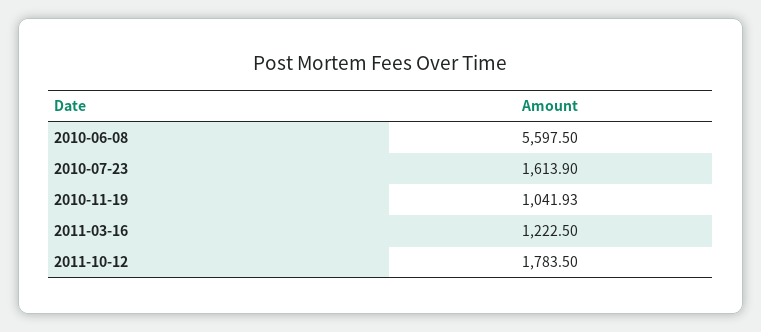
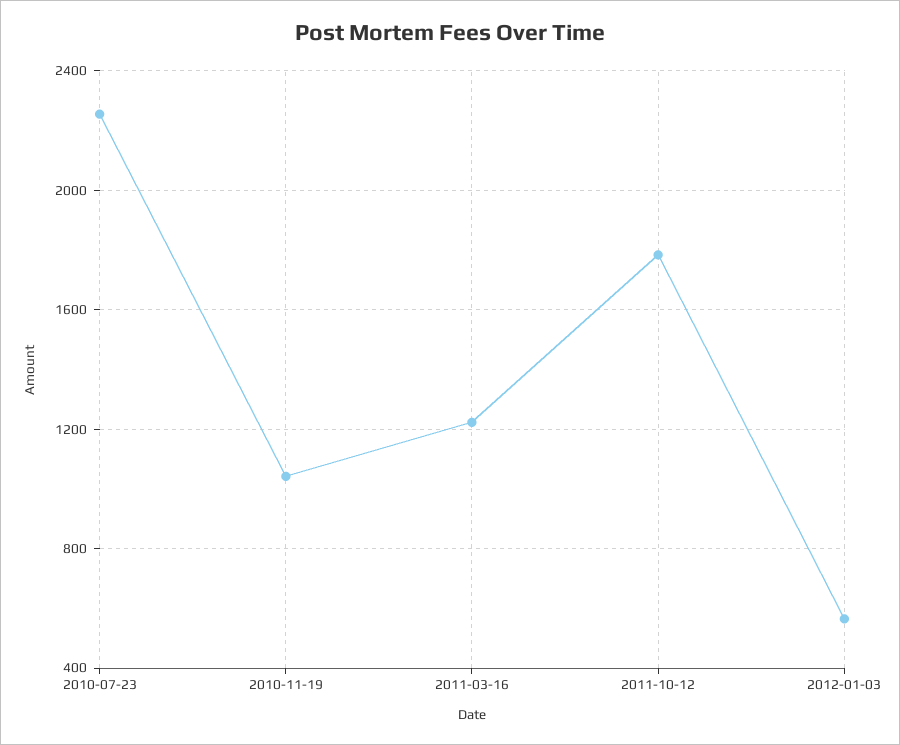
2010-06-08: 5597.5 -> none
2010-07-23: 1613.9 -> 2250
2012-01-03: none -> 550

